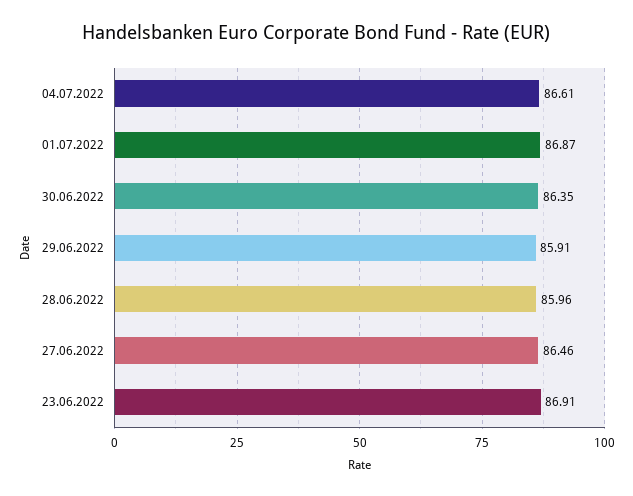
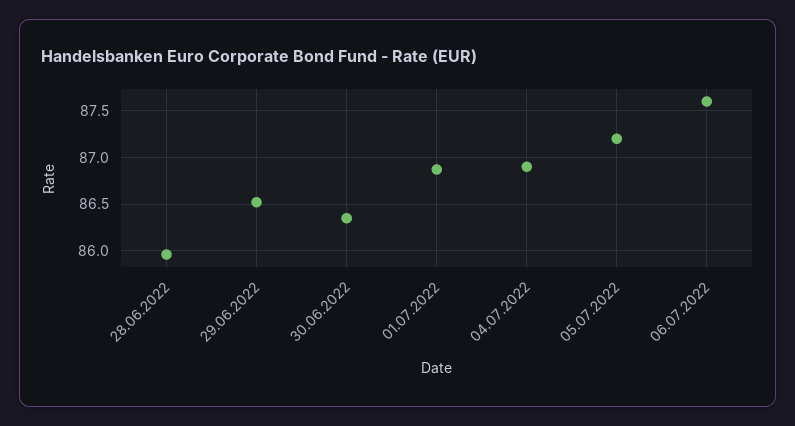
04.07.2022: 86.61 -> 86.9
29.06.2022: 85.91 -> 86.5
27.06.2022: 86.46 -> none
23.06.2022: 86.91 -> none
05.07.2022: none -> 87.2
06.07.2022: none -> 87.6

